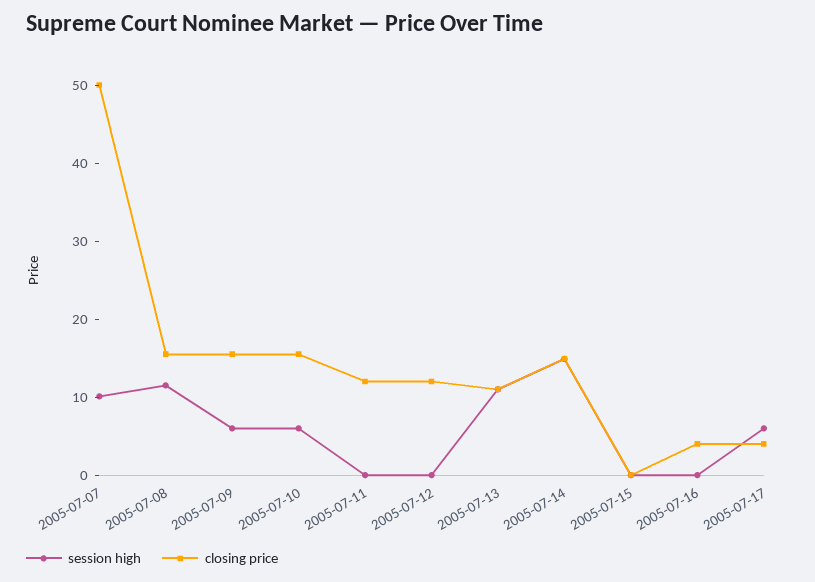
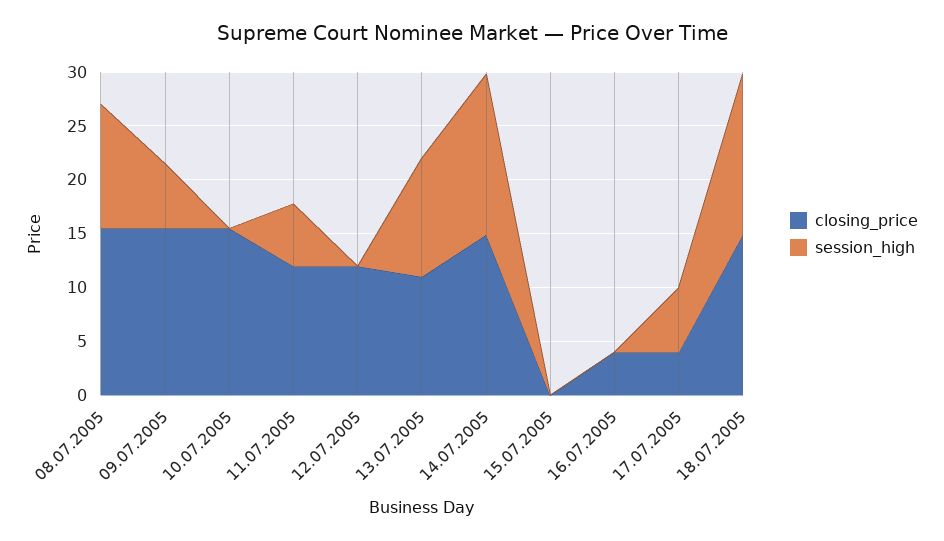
session high, 2005-07-07: 10 -> none
closing price, 2005-07-07: 50 -> none
session high, 2005-07-10: 6 -> 0
session high, 2005-07-11: 0 -> 6
closing price, 18.07.2005: none -> 15
session high, 18.07.2005: none -> 15

